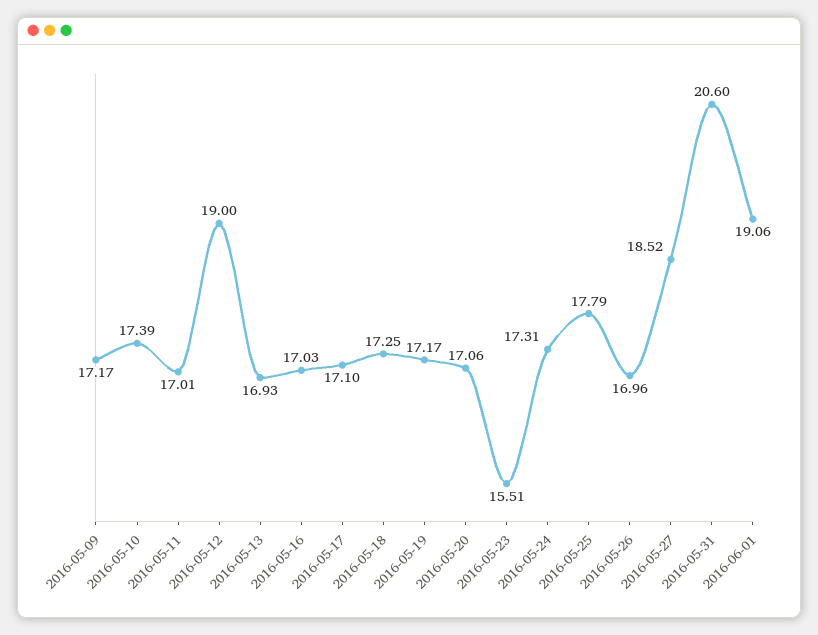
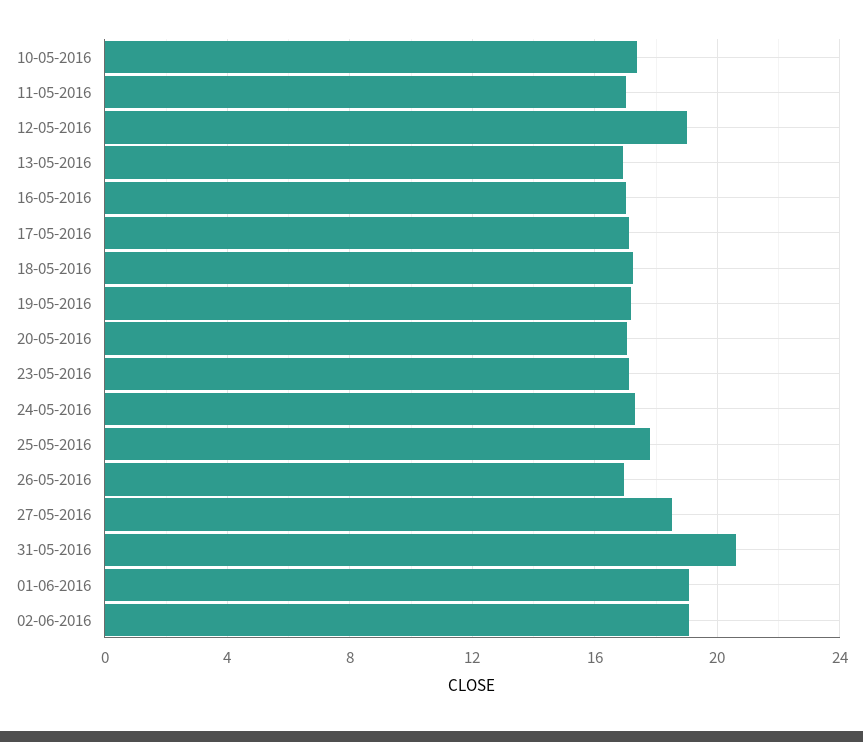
2016-05-09: 17.17 -> none
2016-05-23: 15.51 -> 17
02-06-2016: none -> 19

